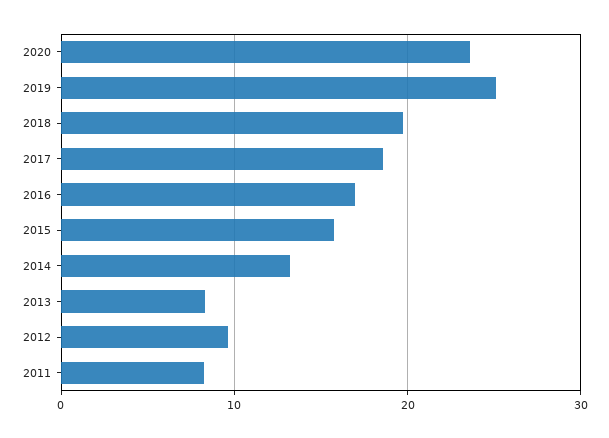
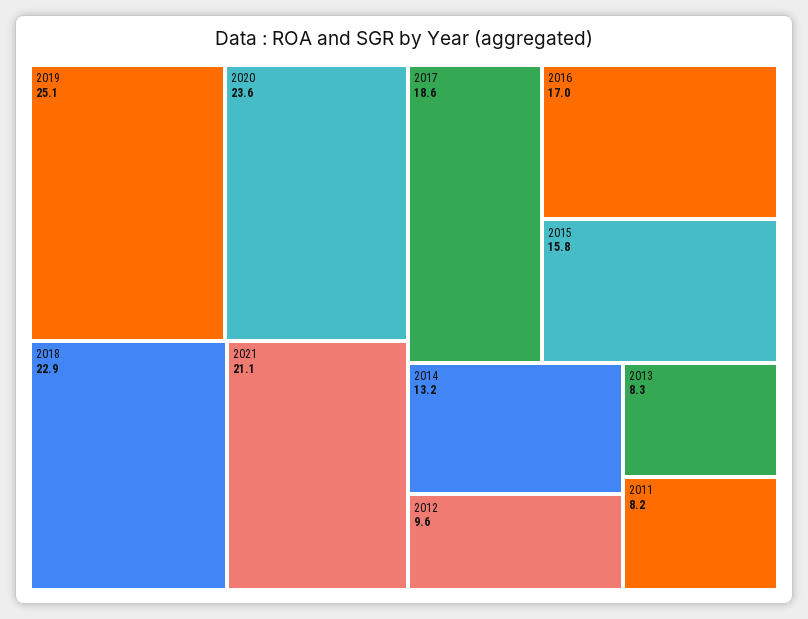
2018: 20 -> 22.9
2021: none -> 21.1

